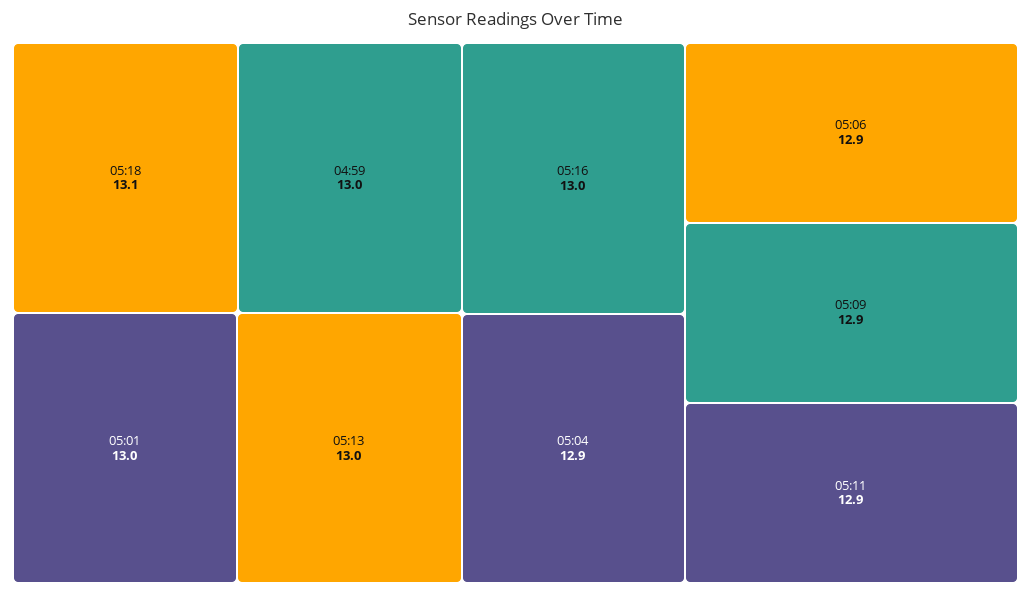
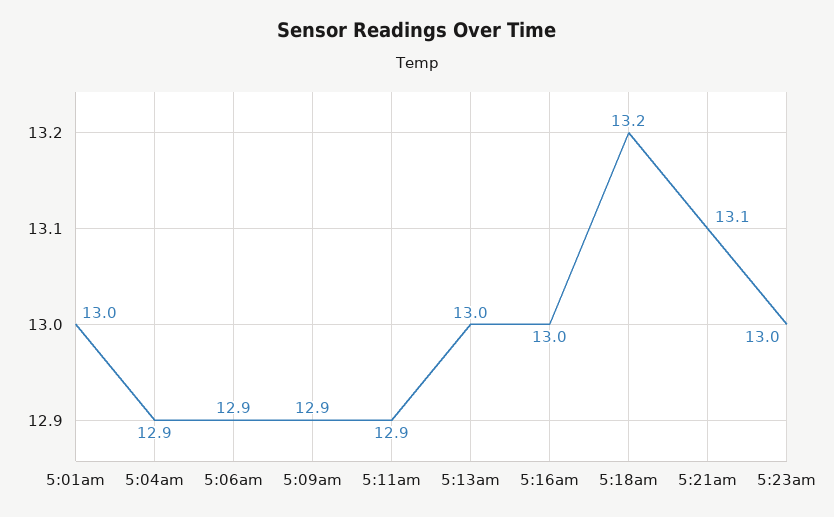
05:18: 13.1 -> 13.2
04:59: 13 -> none
5:21am: none -> 13.1
5:23am: none -> 13

